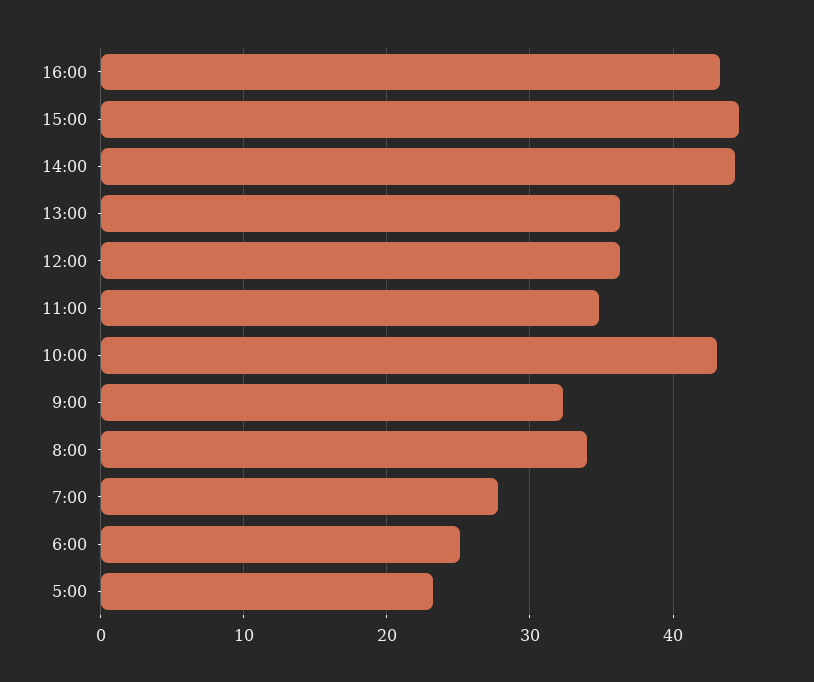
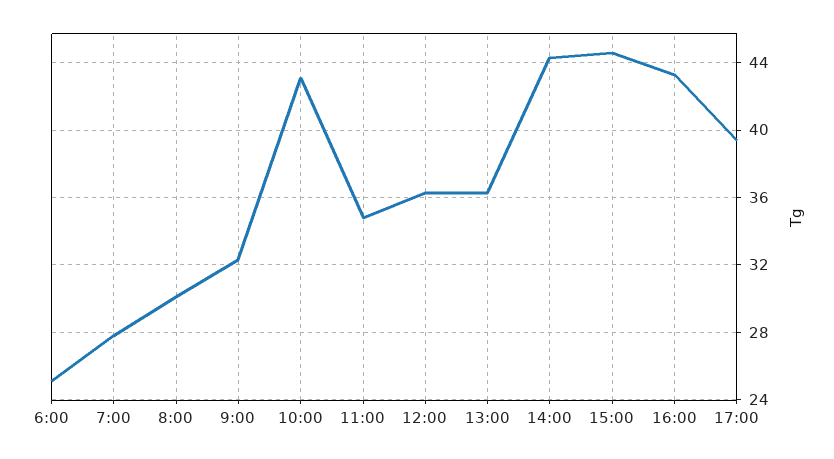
8:00: 34 -> 30
5:00: 23 -> none
17:00: none -> 39.5

